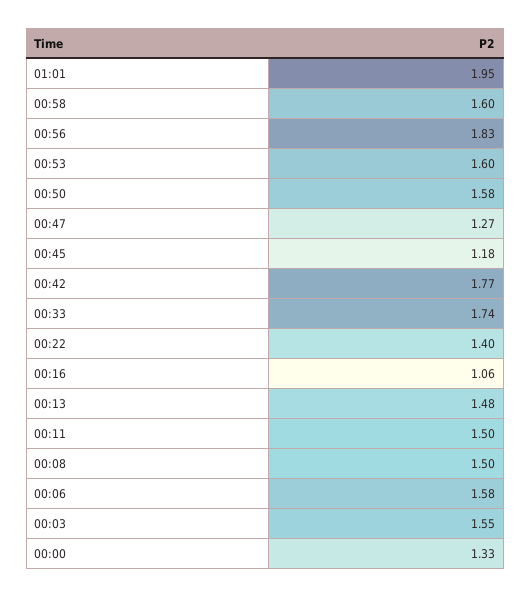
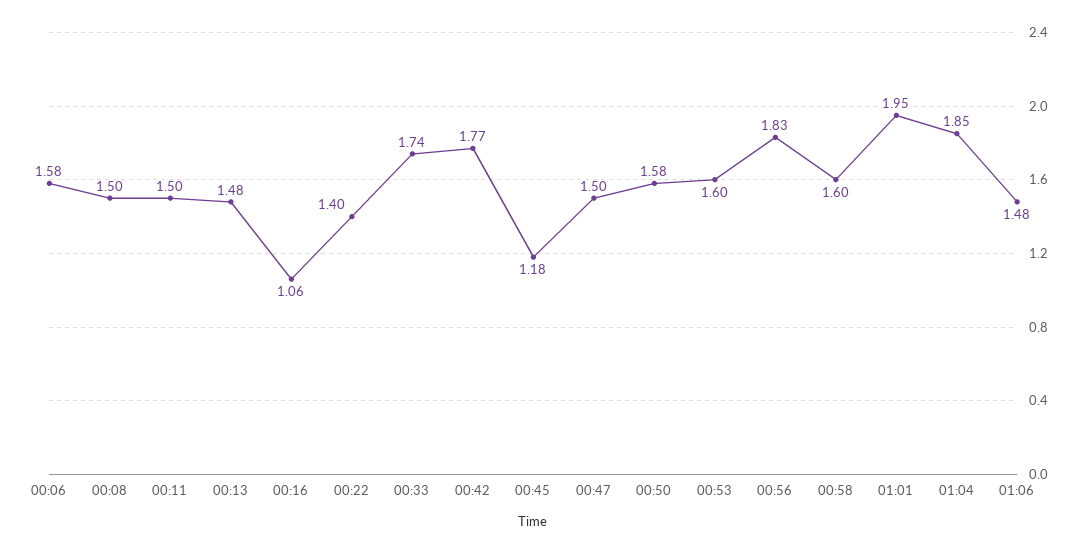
00:47: 1.27 -> 1.5
00:03: 1.55 -> none
00:00: 1.33 -> none
01:04: none -> 1.85
01:06: none -> 1.48

